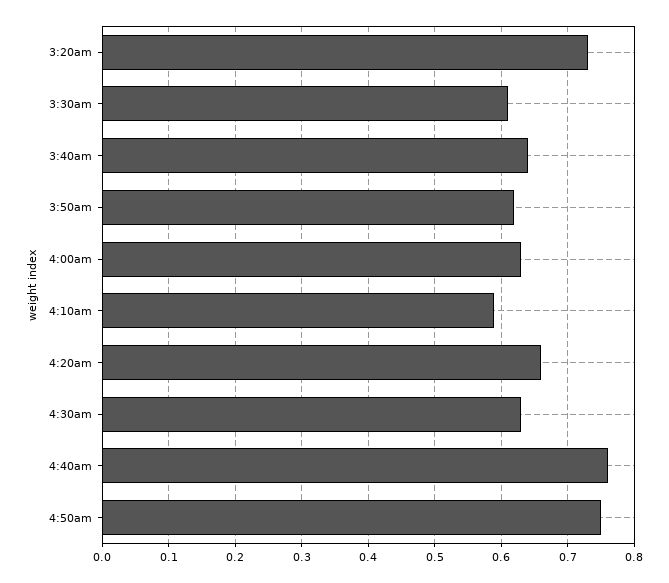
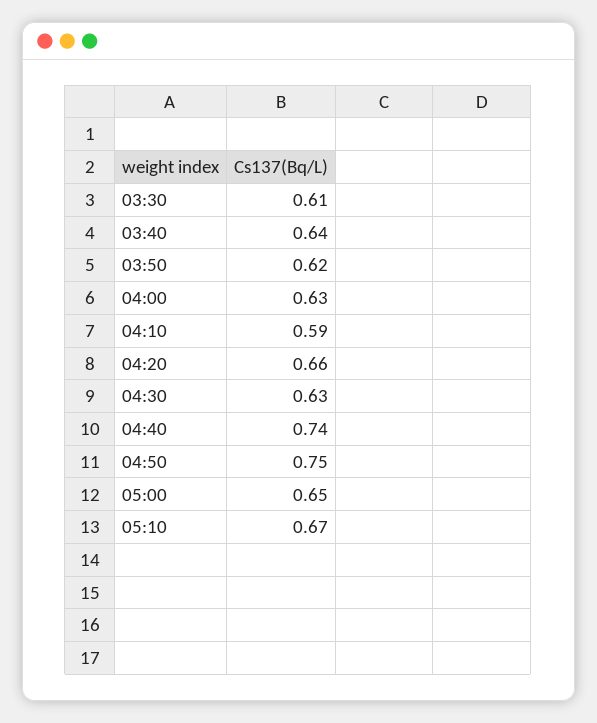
3:20am: 0.73 -> none
4:40am: 0.76 -> 0.74
05:00: none -> 0.65
05:10: none -> 0.67

